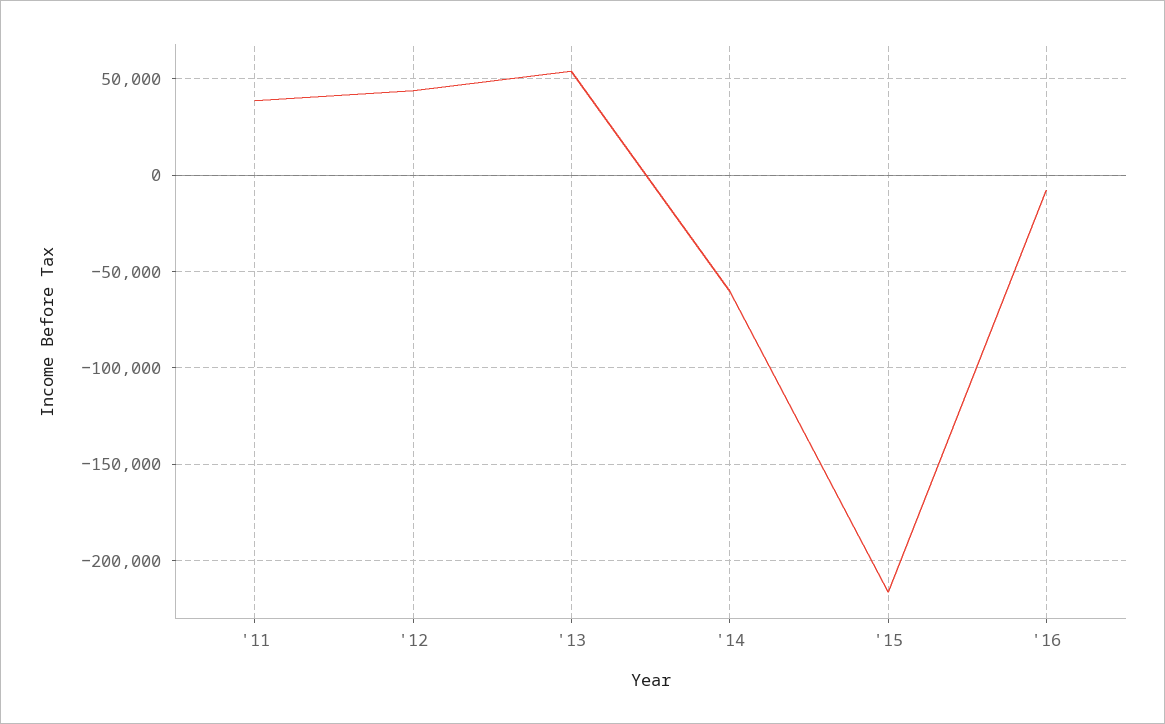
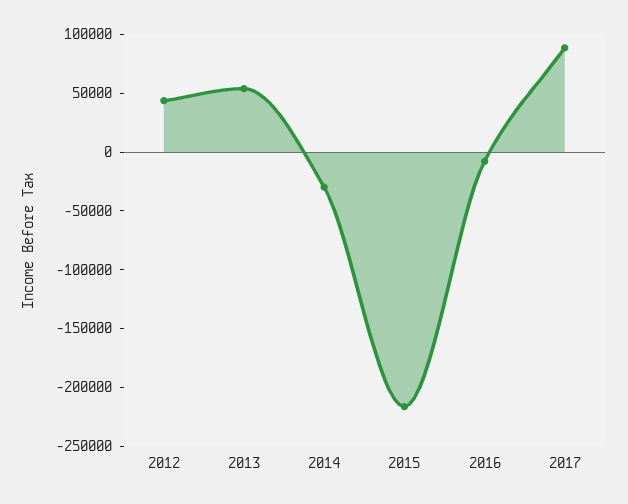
'11: 40000 -> none
'14: -60000 -> -30000
2017: none -> 90000

